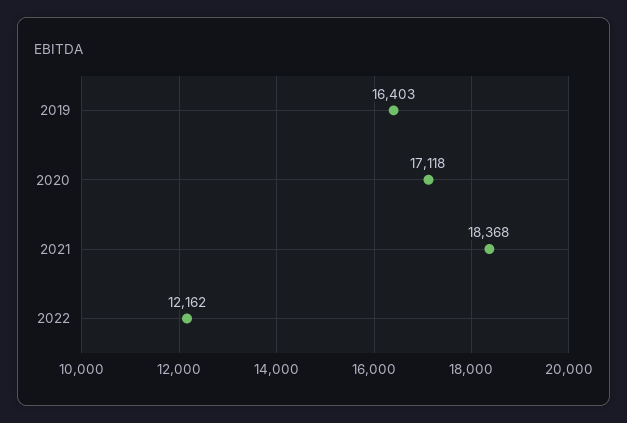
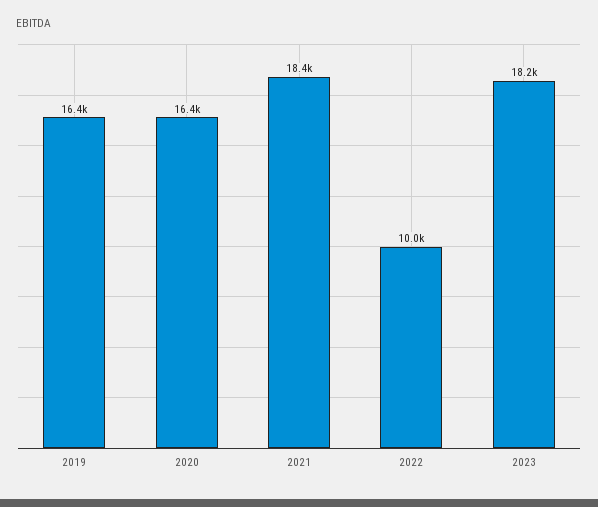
2020: 17118 -> 16400
2022: 12162 -> 10000
2023: none -> 18200

